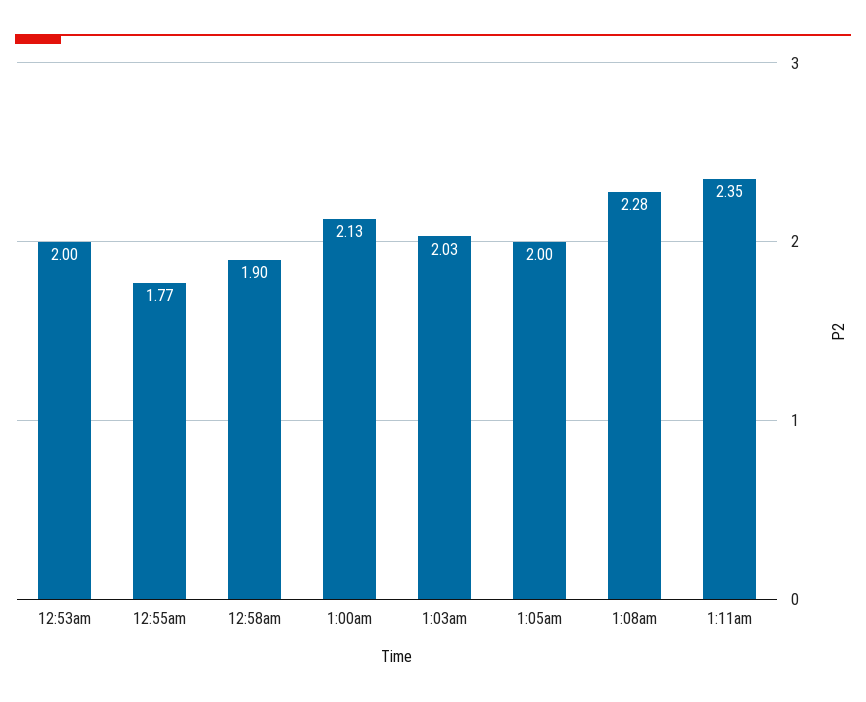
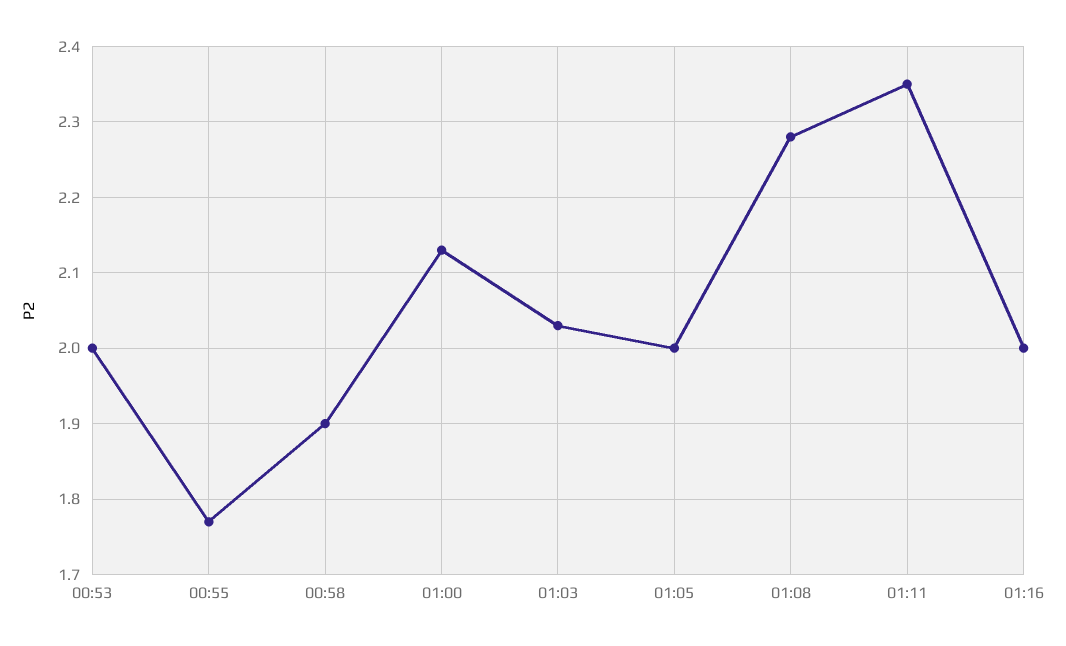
01:16: none -> 2

